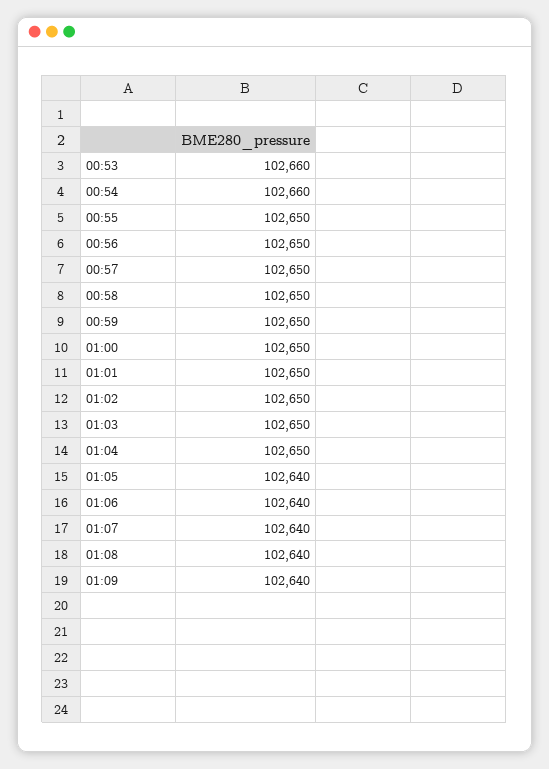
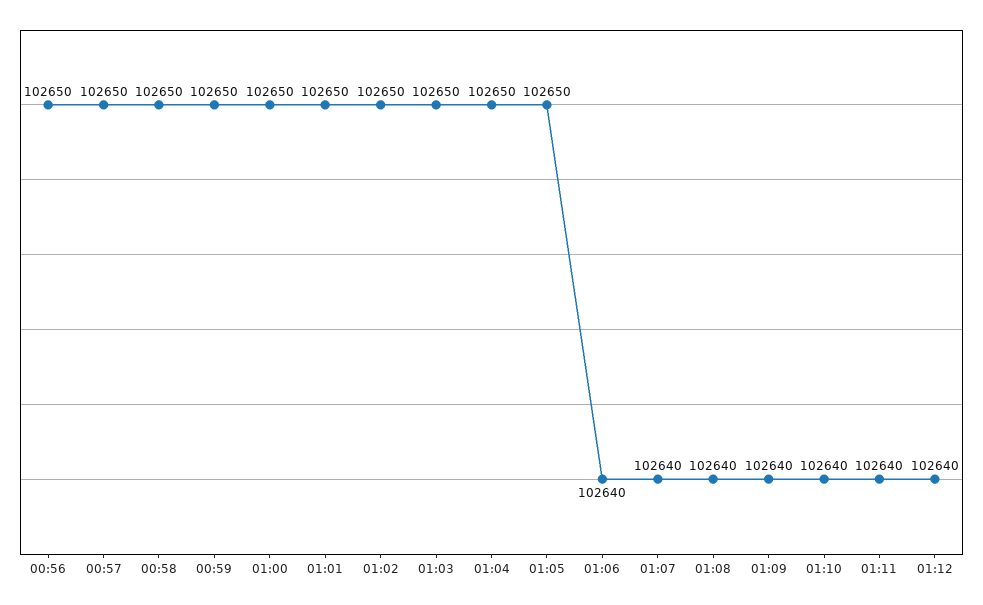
00:53: 102660 -> none
00:54: 102660 -> none
00:55: 102650 -> none
01:05: 102640 -> 102650
01:10: none -> 102640
01:11: none -> 102640
01:12: none -> 102640

